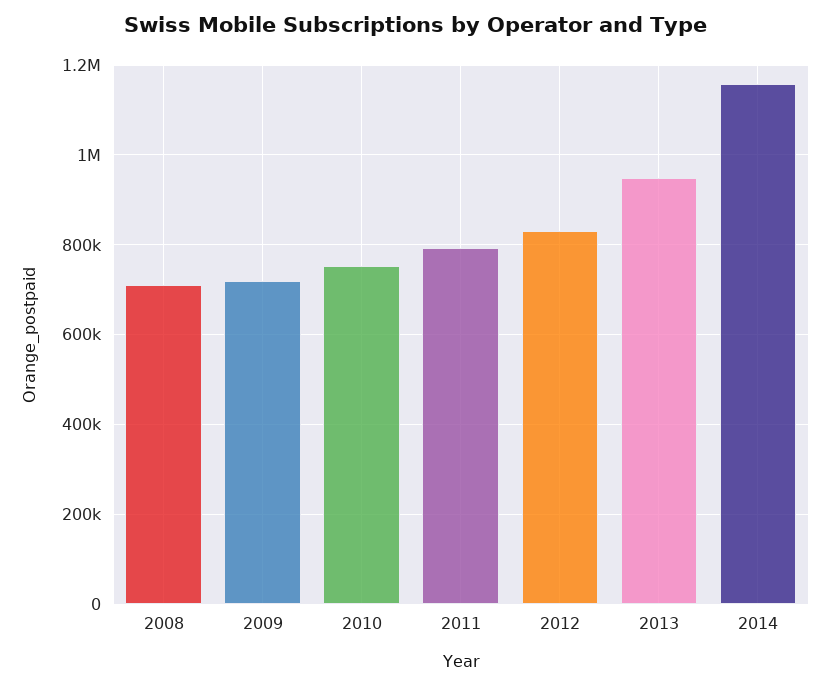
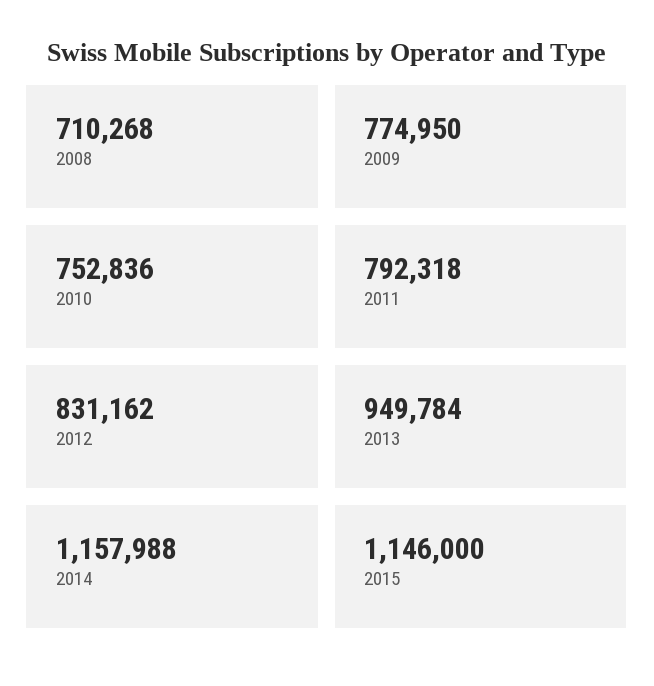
2009: 720000 -> 774950
2015: none -> 1146000

